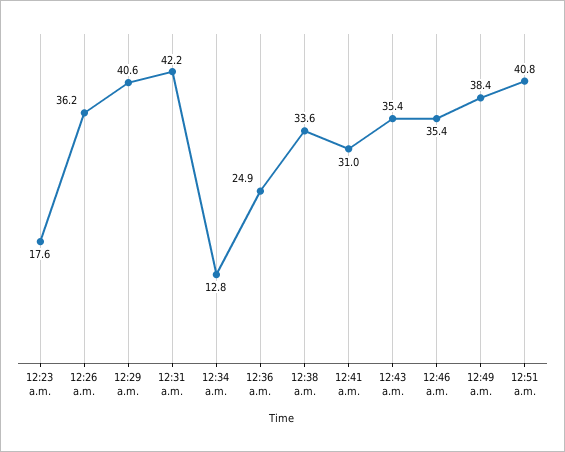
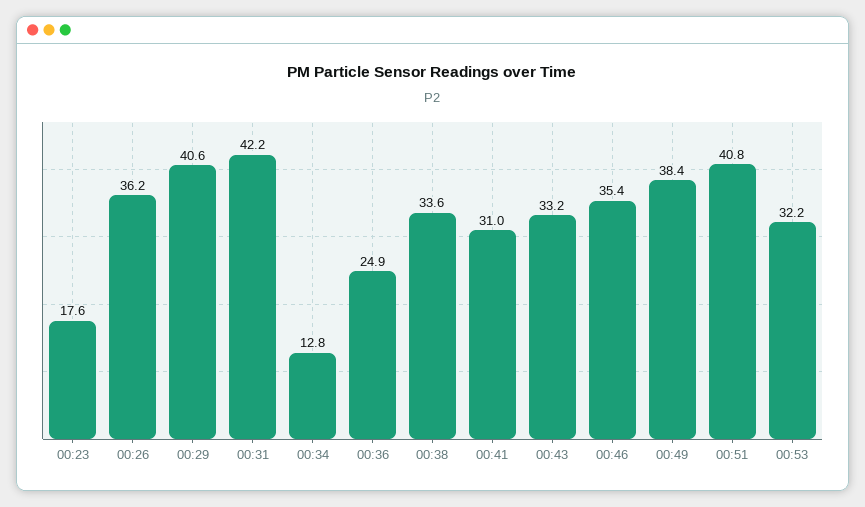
12:43 a.m.: 35.4 -> 33.2
00:53: none -> 32.2

